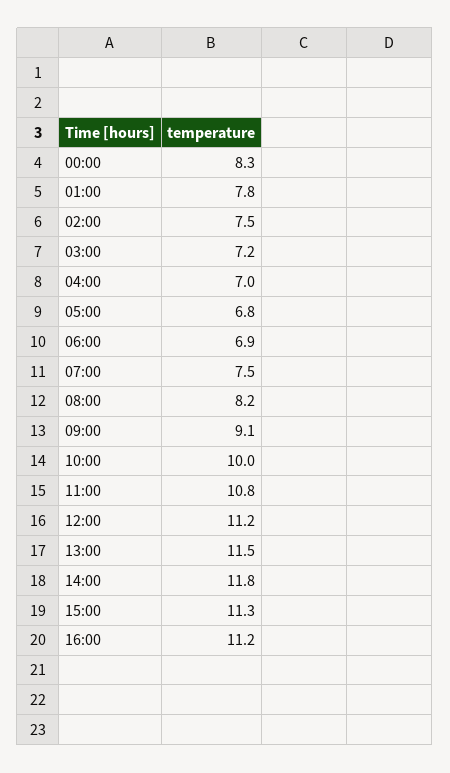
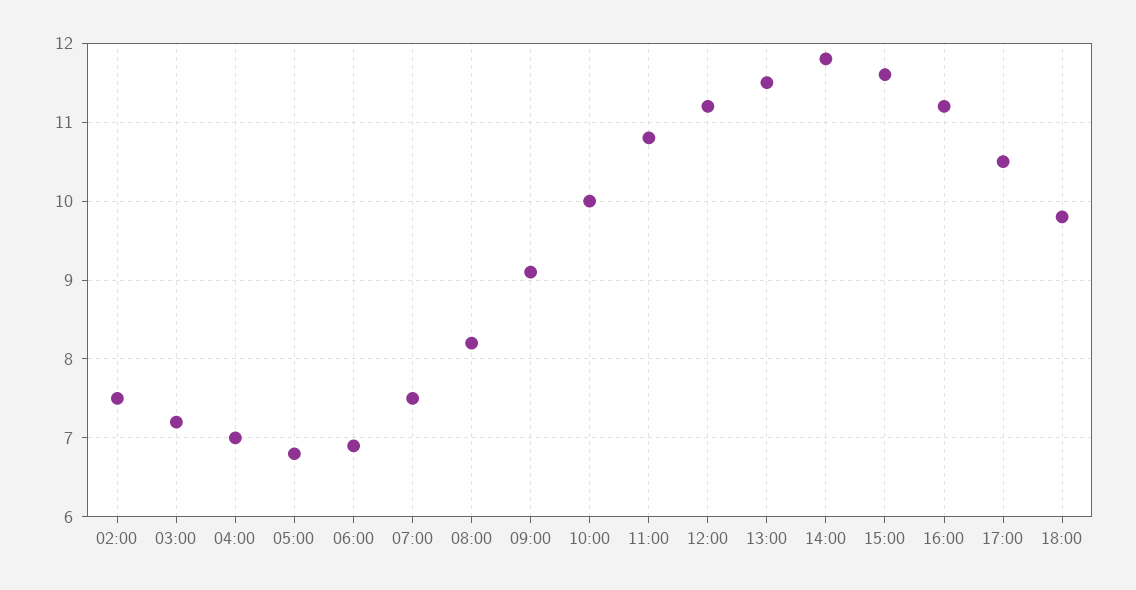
00:00: 8.3 -> none
01:00: 7.8 -> none
15:00: 11.3 -> 11.6
17:00: none -> 10.5
18:00: none -> 9.8

